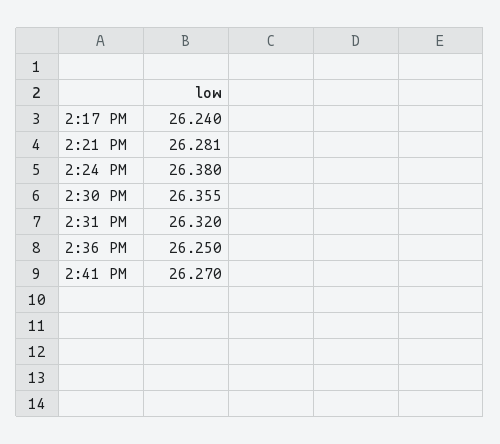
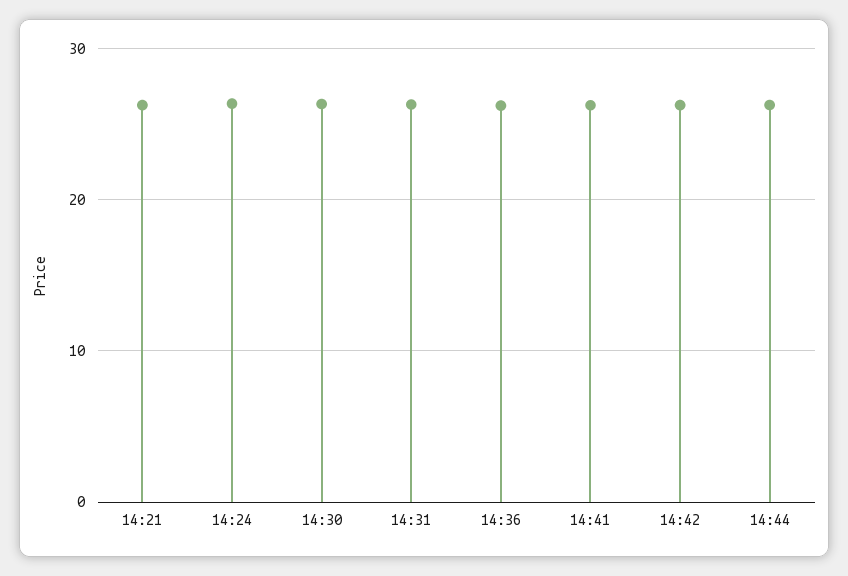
2:17 PM: 26.24 -> none
14:42: none -> 26
14:44: none -> 26

